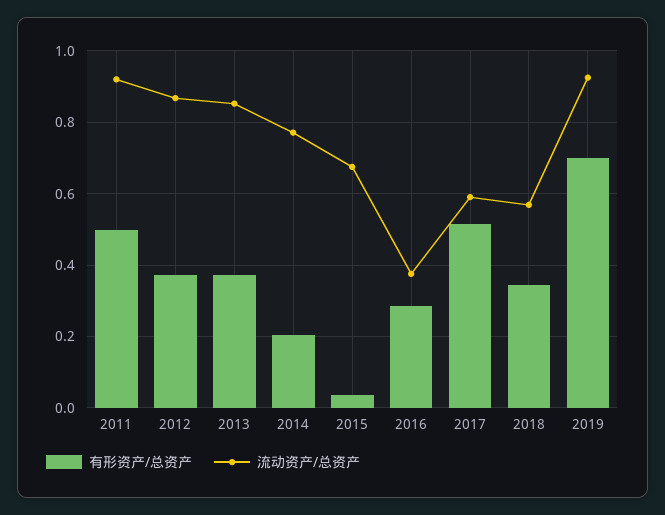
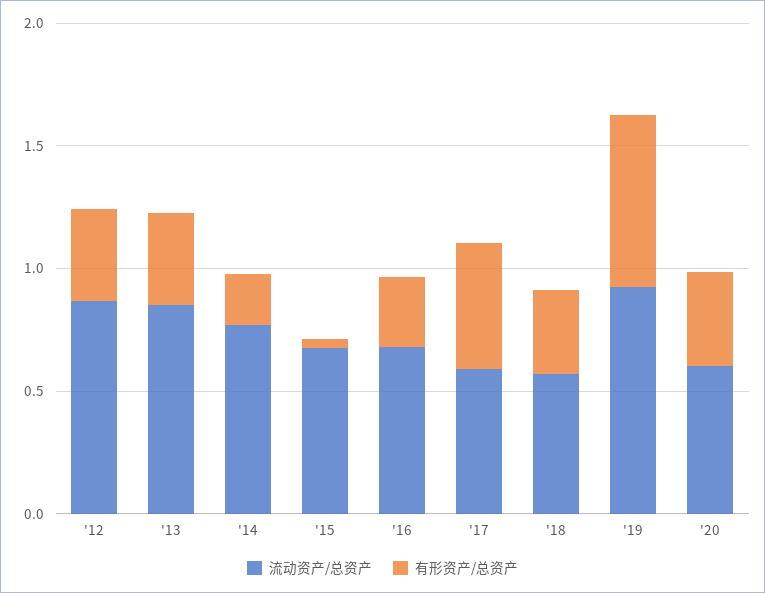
有形资产/总资产, 2011: 0.5 -> none
流动资产/总资产, 2011: 0.92 -> none
流动资产/总资产, 2016: 0.38 -> 0.7
流动资产/总资产, '20: none -> 0.6
有形资产/总资产, '20: none -> 0.4

